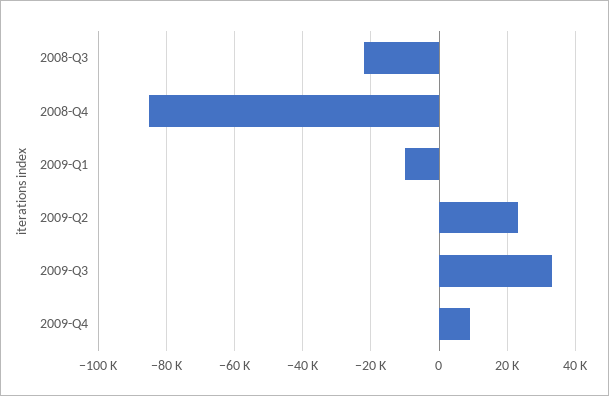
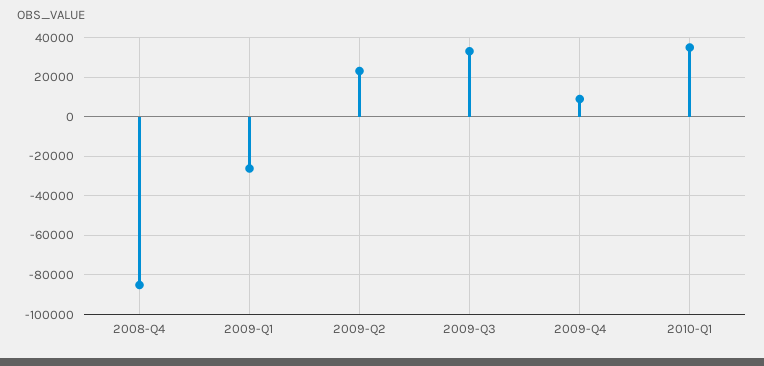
2008-Q3: -22000 -> none
2009-Q1: -10000 -> -25000
2010-Q1: none -> 35000

